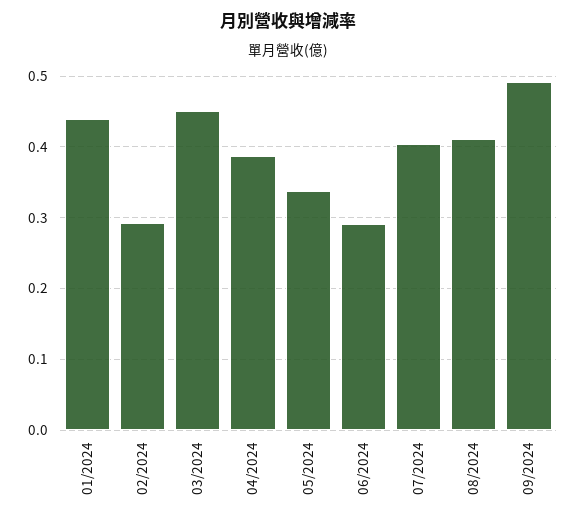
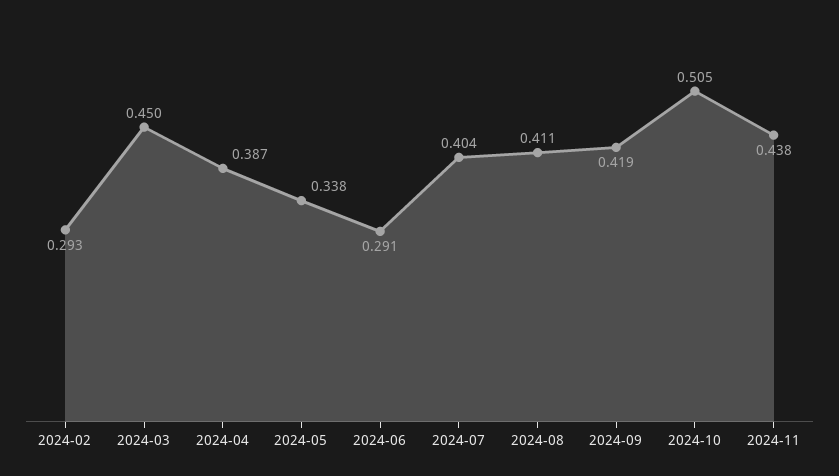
01/2024: 0.44 -> none
09/2024: 0.49 -> 0.419
2024-10: none -> 0.505
2024-11: none -> 0.438

